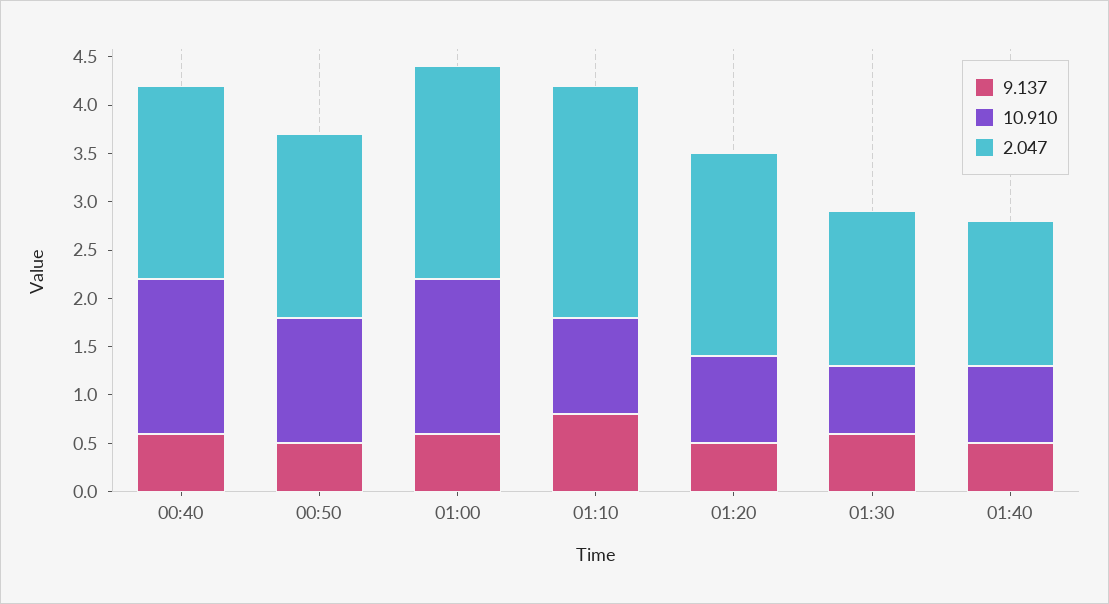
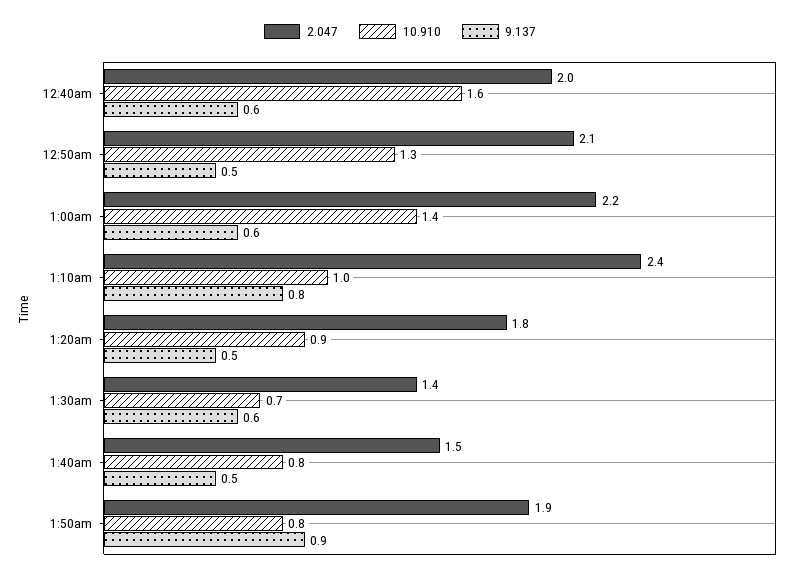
2.047, 00:50: 1.9 -> 2.1
10.910, 01:00: 1.6 -> 1.4
2.047, 01:20: 2.1 -> 1.8
2.047, 01:30: 1.6 -> 1.4
2.047, 1:50am: none -> 1.9
10.910, 1:50am: none -> 0.8
9.137, 1:50am: none -> 0.9

